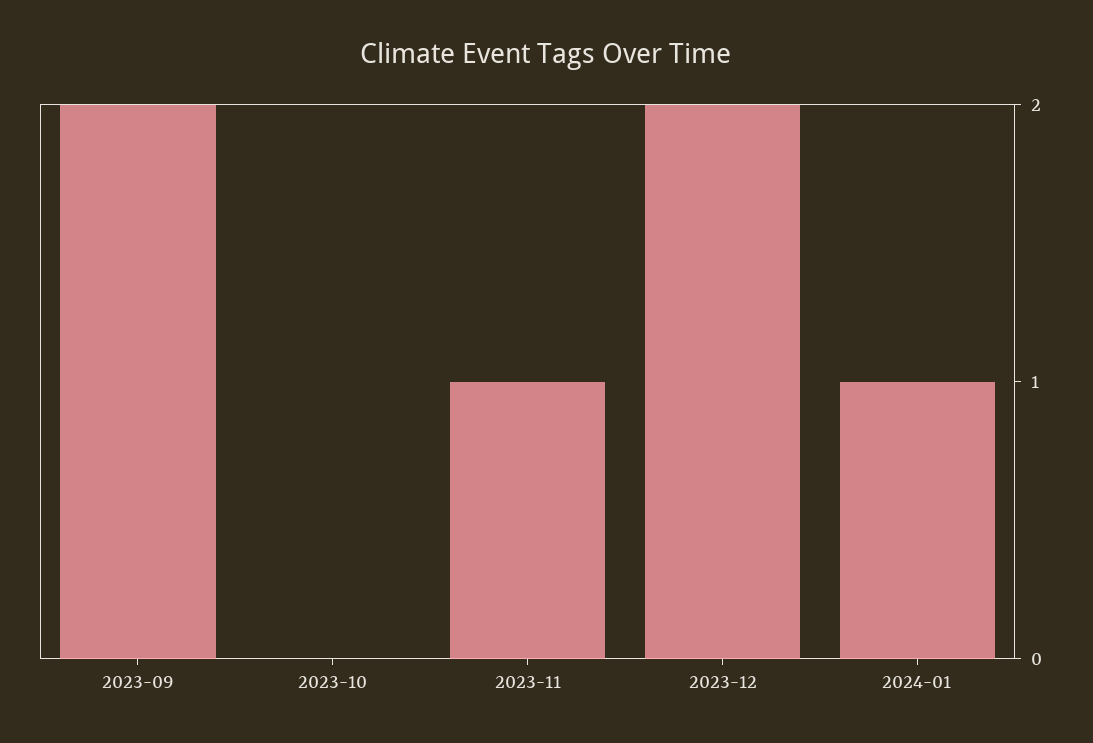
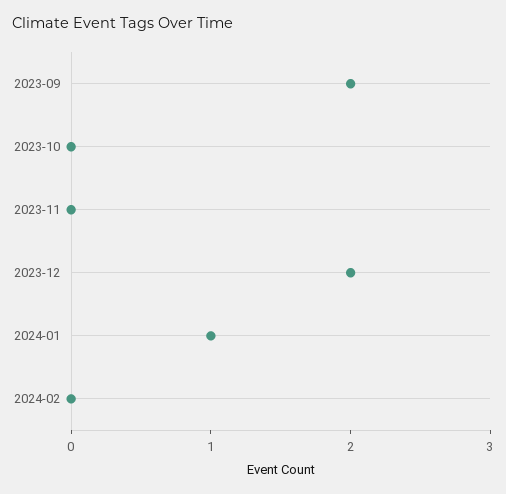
2023-11: 1 -> 0
2024-02: none -> 0

